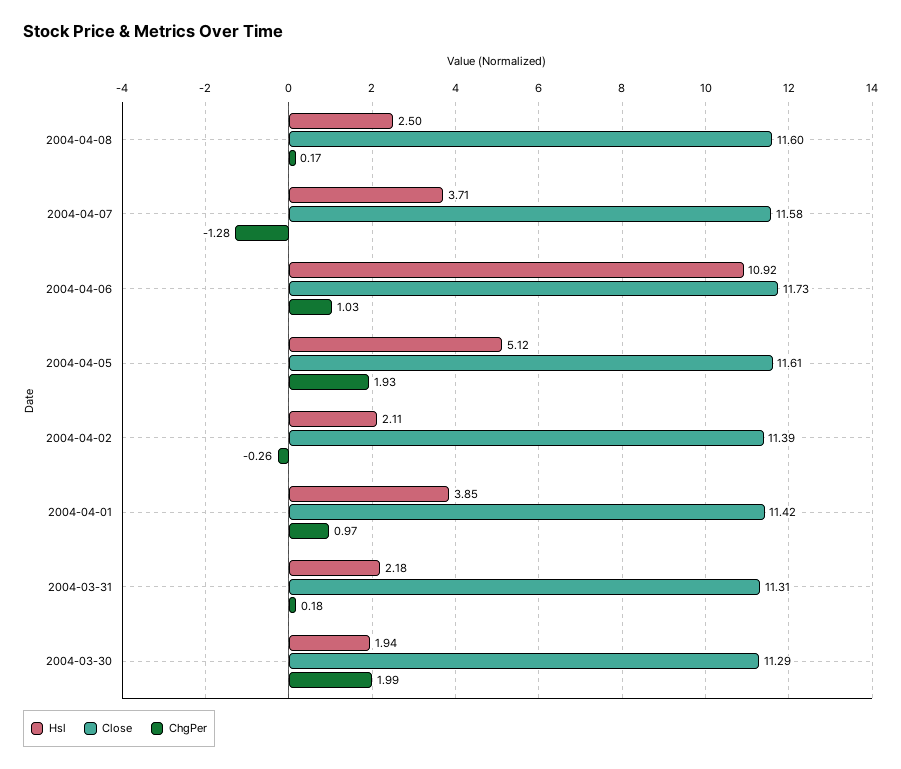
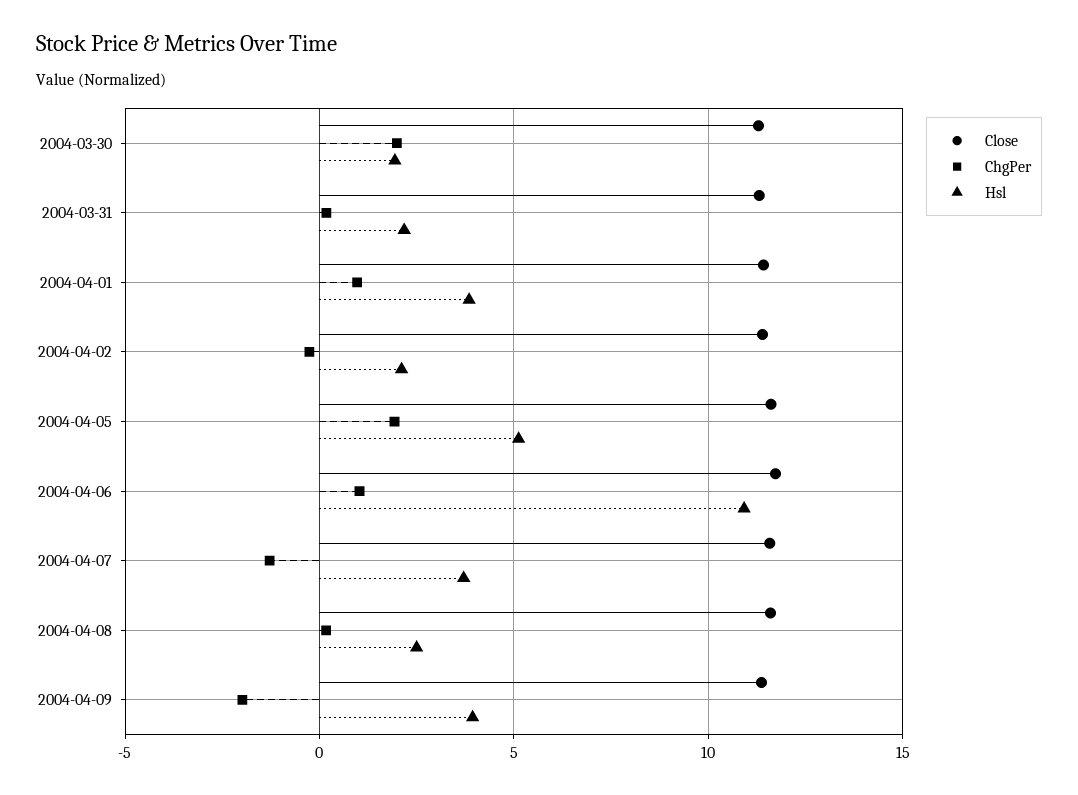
Close, 2004-04-09: none -> 11.5
ChgPer, 2004-04-09: none -> -2
Hsl, 2004-04-09: none -> 4

